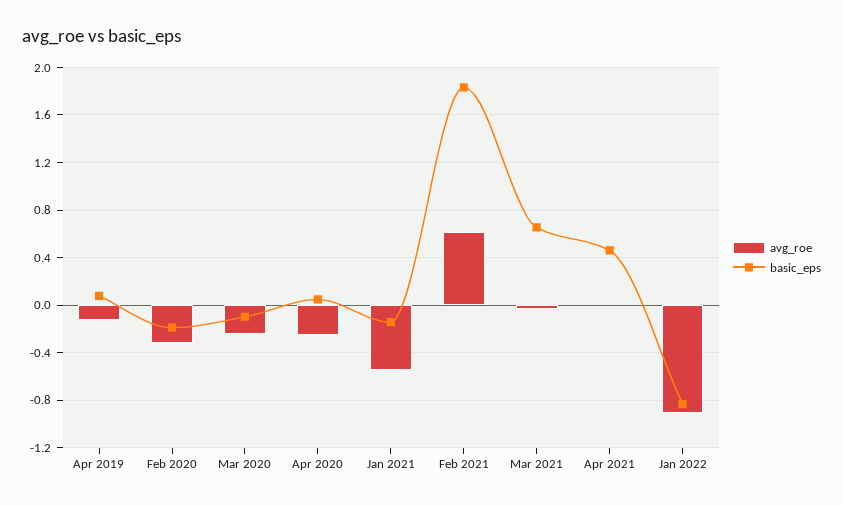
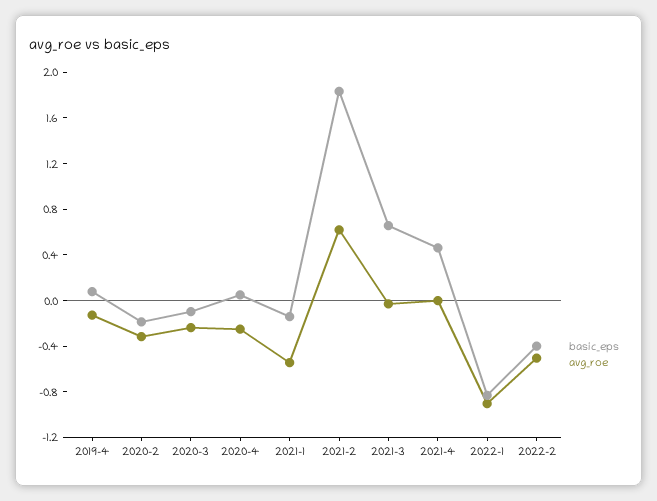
basic_eps, 2022-2: none -> -0.4
avg_roe, 2022-2: none -> -0.5

